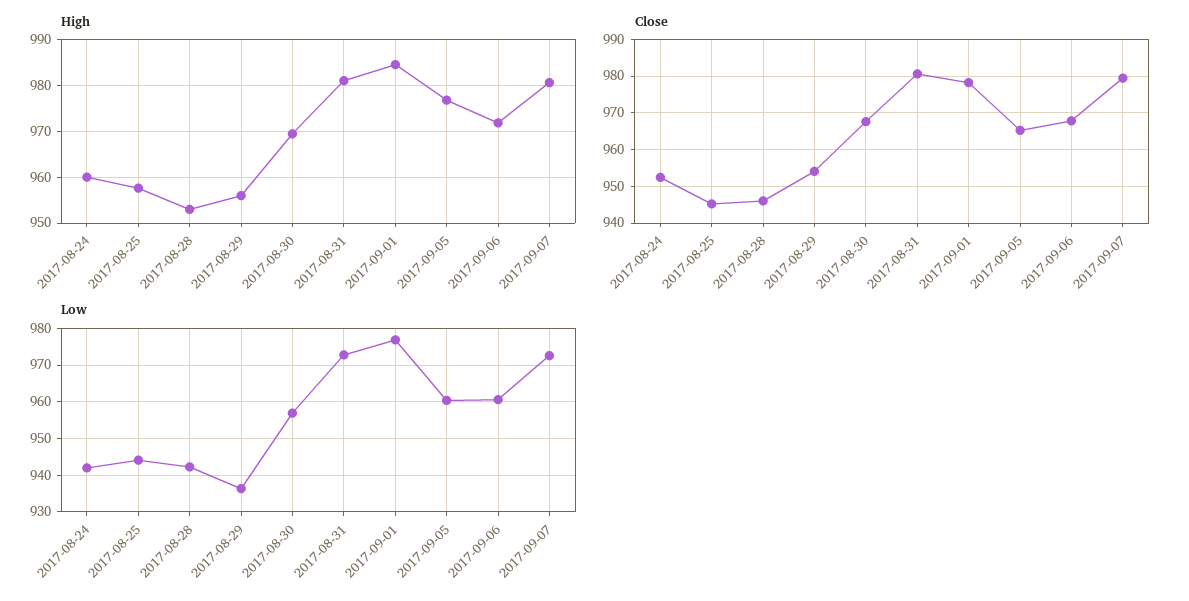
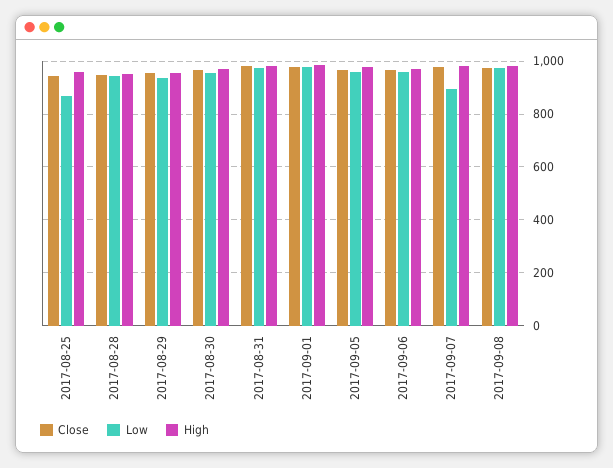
High, 2017-08-24: 960 -> none
Close, 2017-08-24: 952 -> none
Low, 2017-08-24: 942 -> none
Low, 2017-08-25: 944 -> 875
Low, 2017-09-07: 972 -> 900
Close, 2017-09-08: none -> 975
Low, 2017-09-08: none -> 975
High, 2017-09-08: none -> 975

